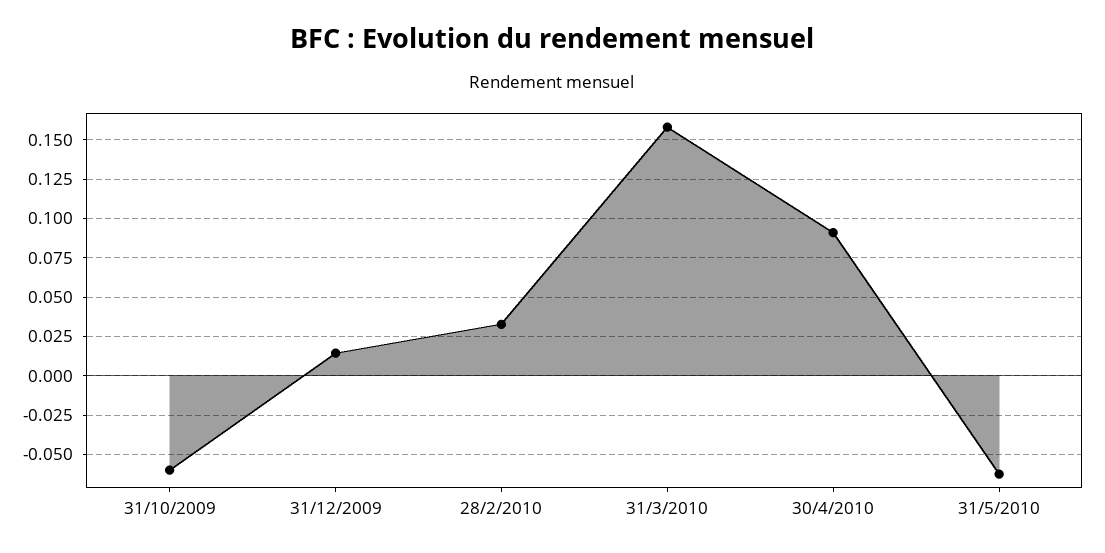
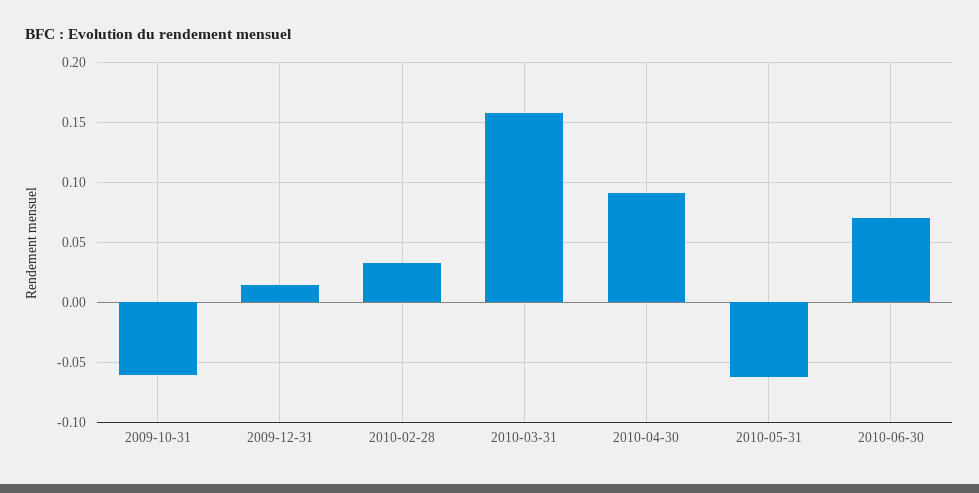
2010-06-30: none -> 0.07

